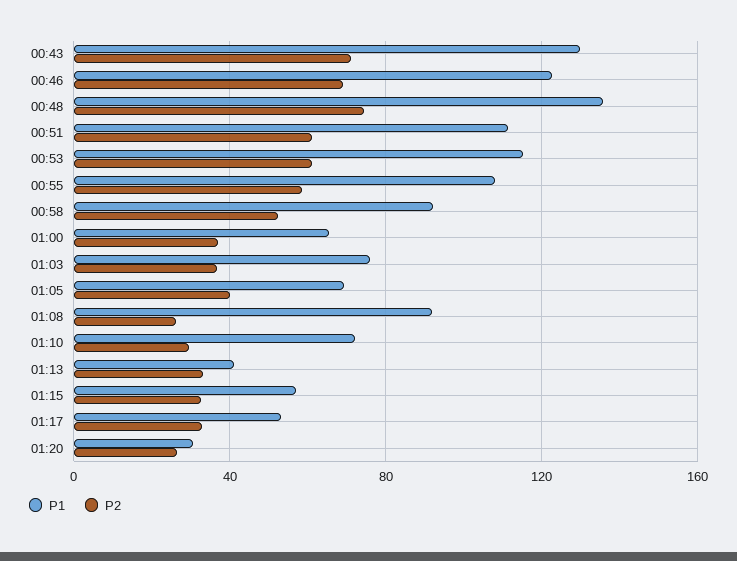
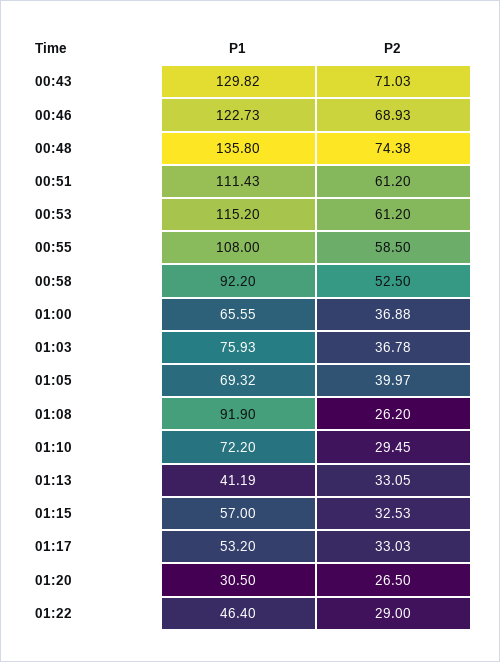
P1, 01:22: none -> 46.4
P2, 01:22: none -> 29

